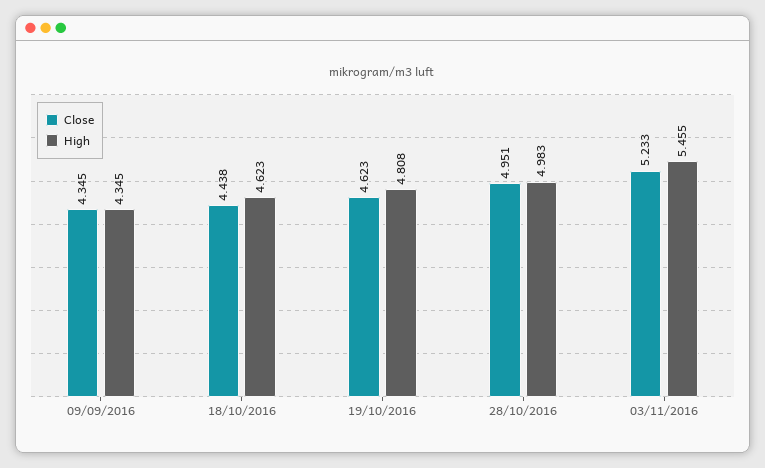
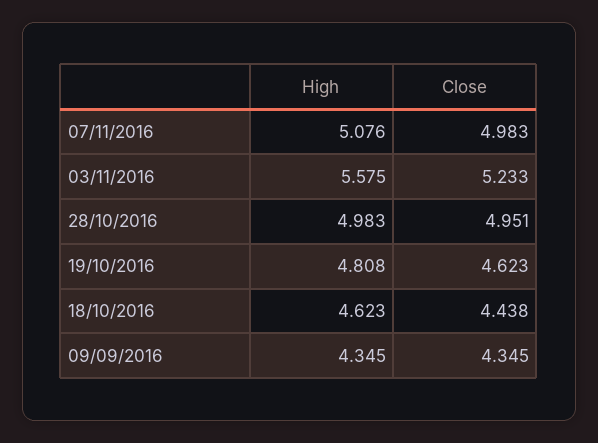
High, 03/11/2016: 5.455 -> 5.575
High, 07/11/2016: none -> 5.076
Close, 07/11/2016: none -> 4.983

